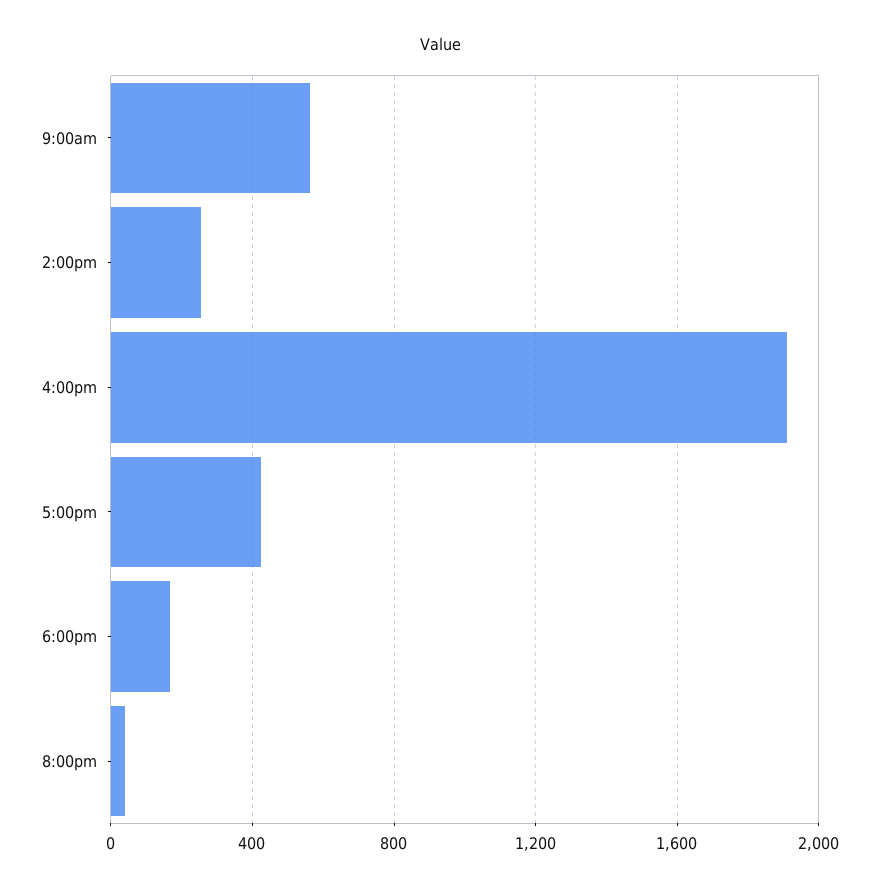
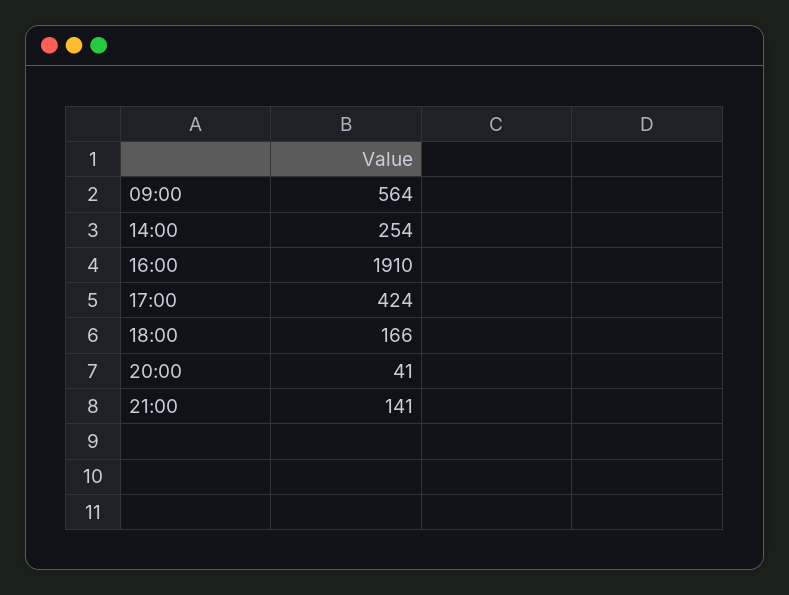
21:00: none -> 141

